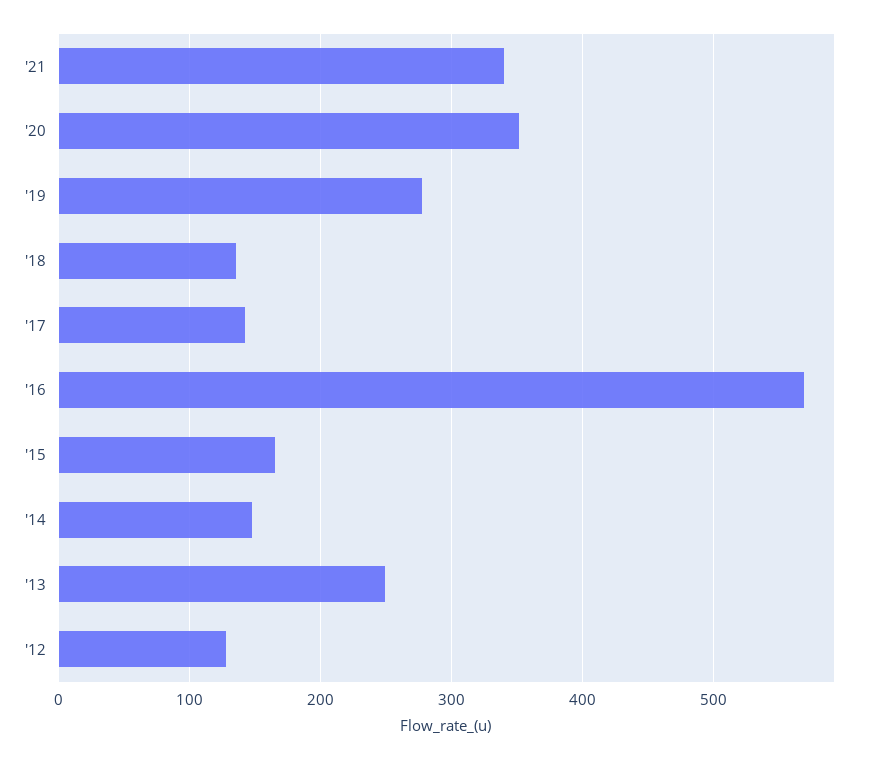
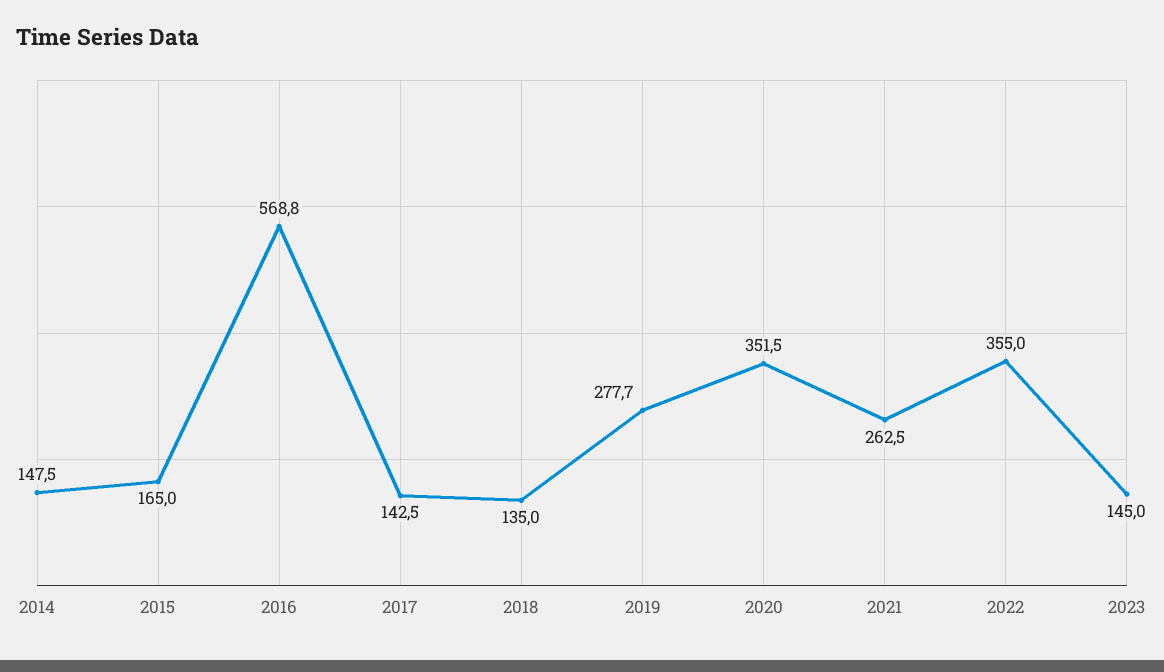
'21: 340 -> 262.5
'13: 250 -> none
'12: 130 -> none
2022: none -> 355
2023: none -> 145

